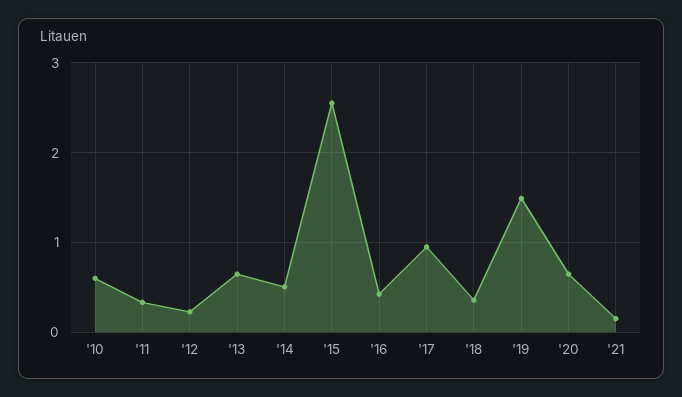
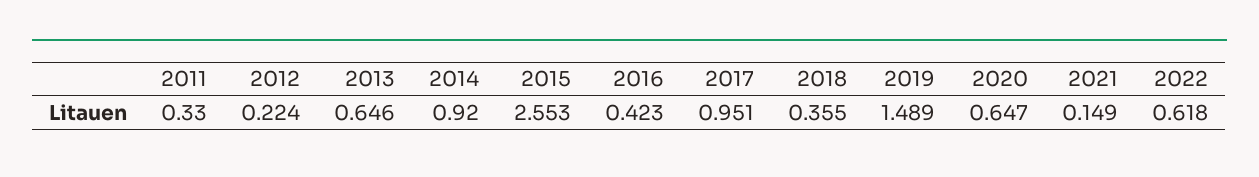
'10: 0.6 -> none
'14: 0.5 -> 0.92
2022: none -> 0.618

